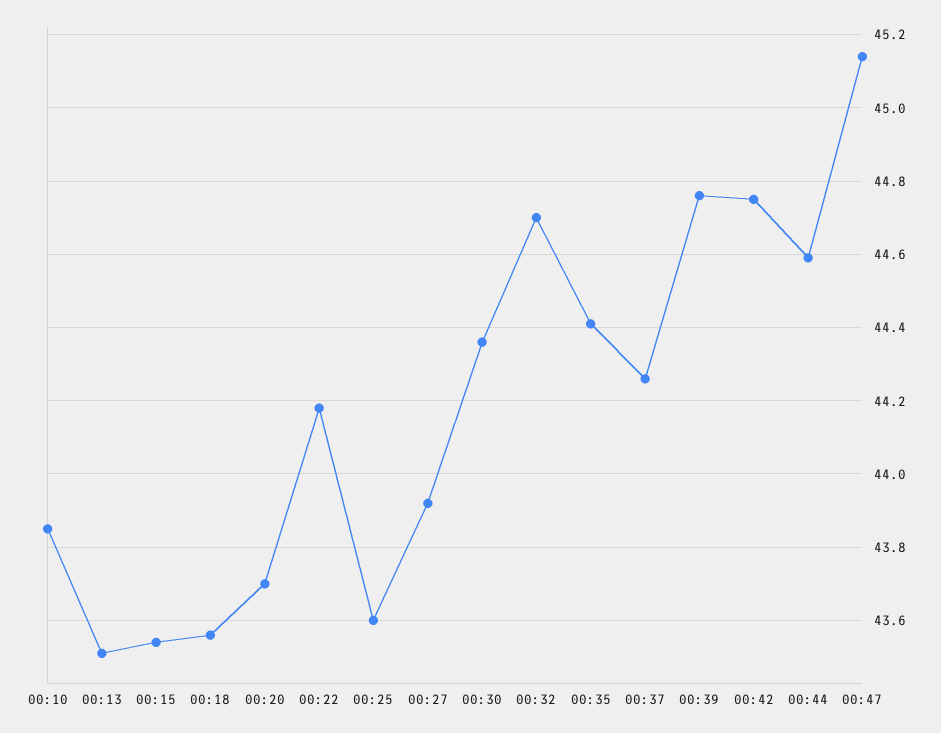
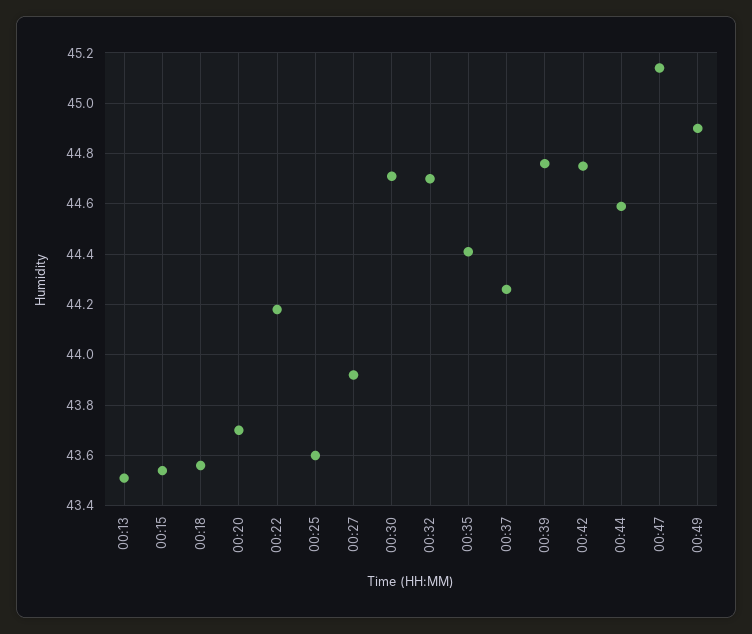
00:10: 43.85 -> none
00:30: 44.35 -> 44.7
00:49: none -> 44.9

